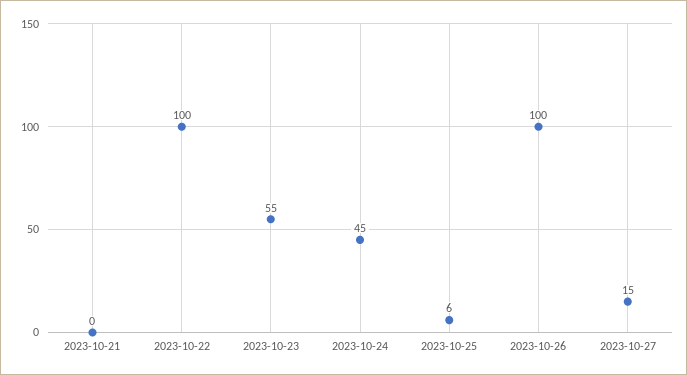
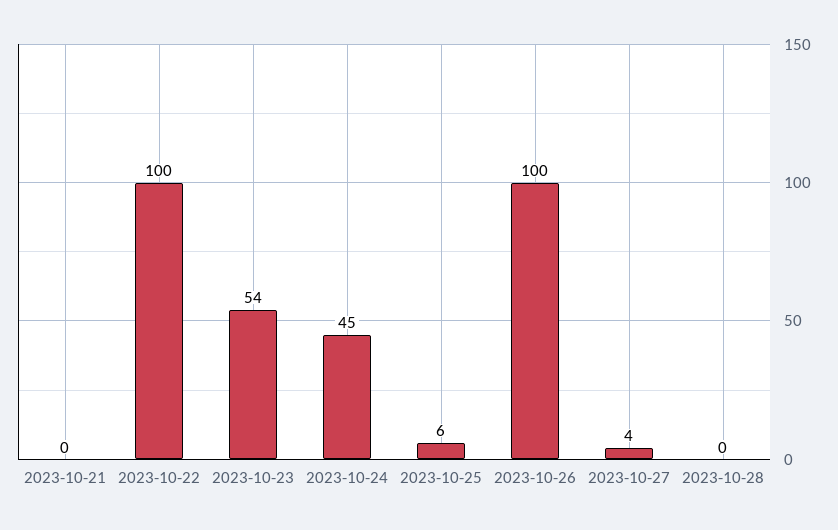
2023-10-23: 55 -> 54
2023-10-27: 15 -> 4
2023-10-28: none -> 0

